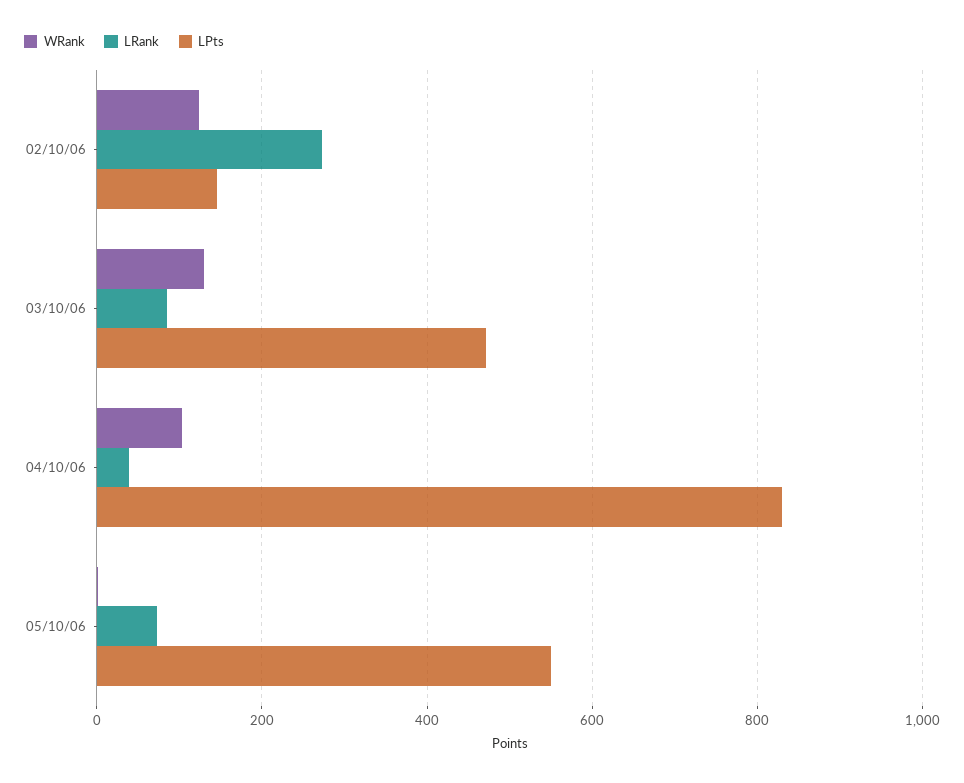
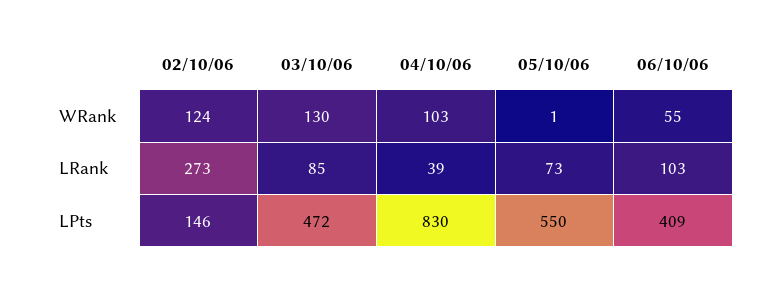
WRank, 06/10/06: none -> 55
LRank, 06/10/06: none -> 103
LPts, 06/10/06: none -> 409

